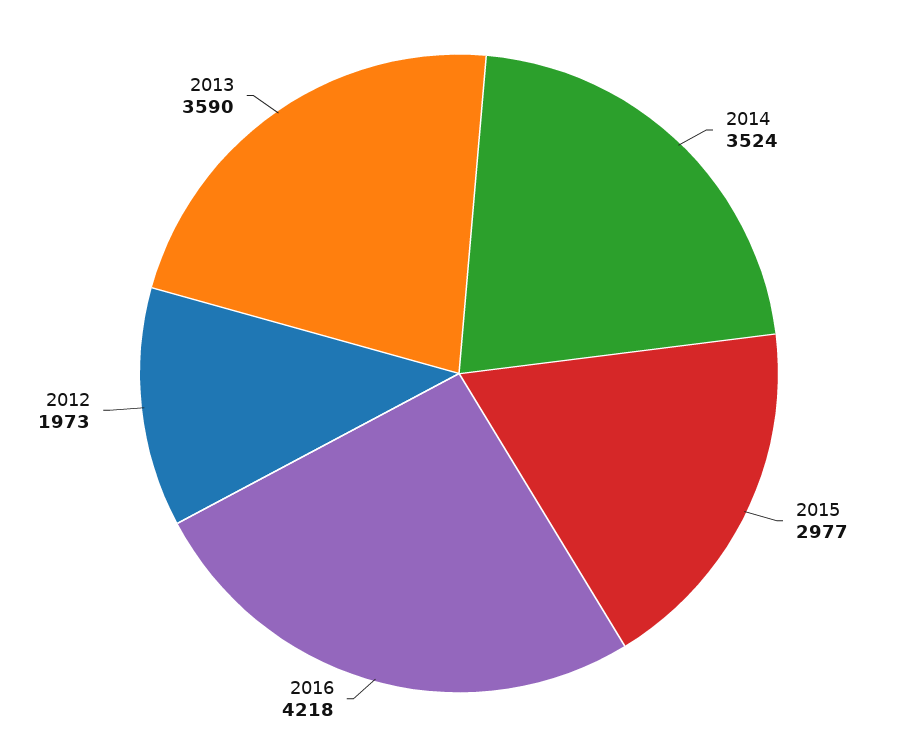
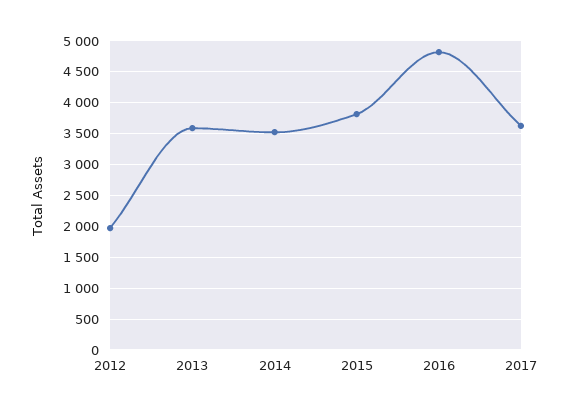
2015: 2977 -> 3800
2016: 4218 -> 4800
2017: none -> 3600

